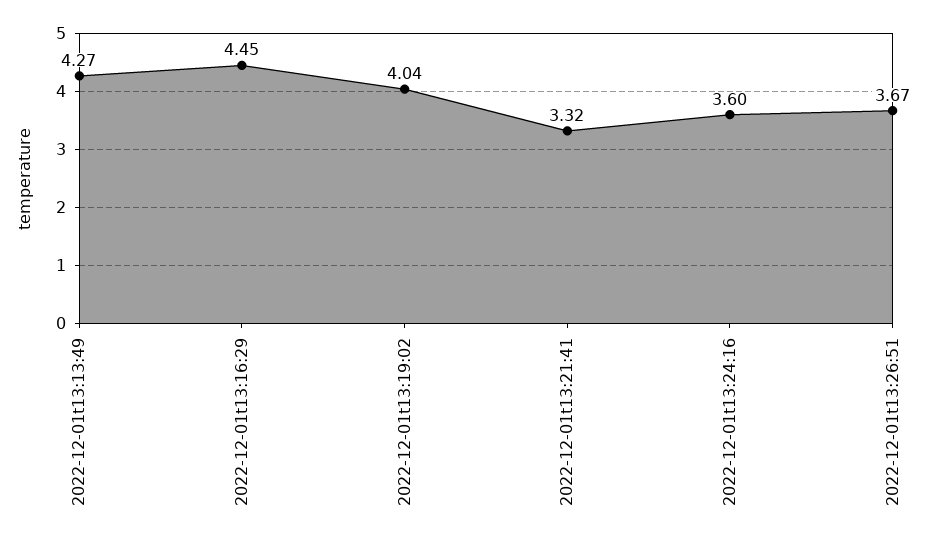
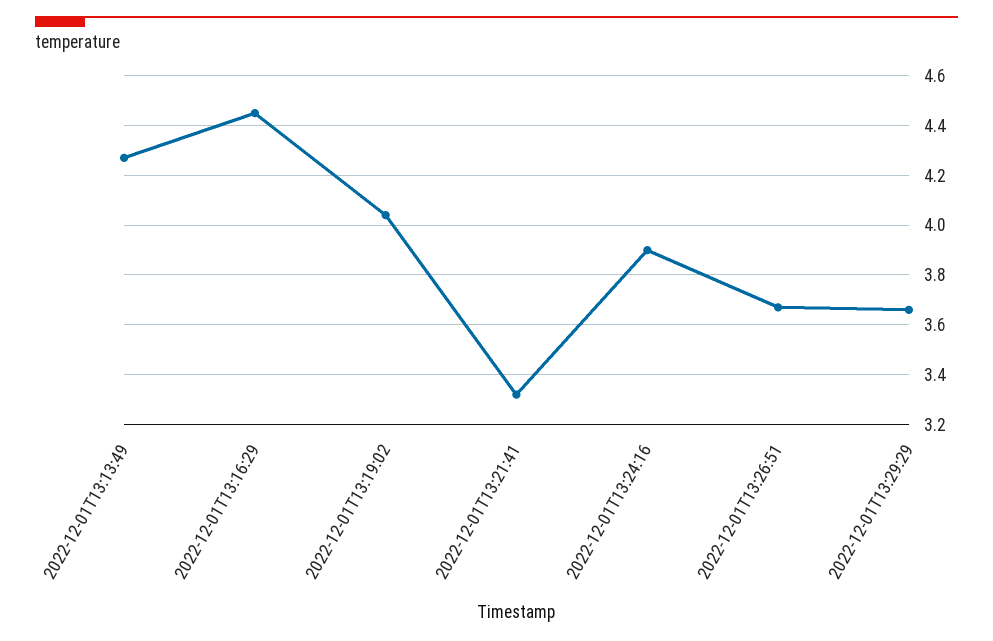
2022-12-01t13:24:16: 3.6 -> 3.9
2022-12-01T13:29:29: none -> 3.65

